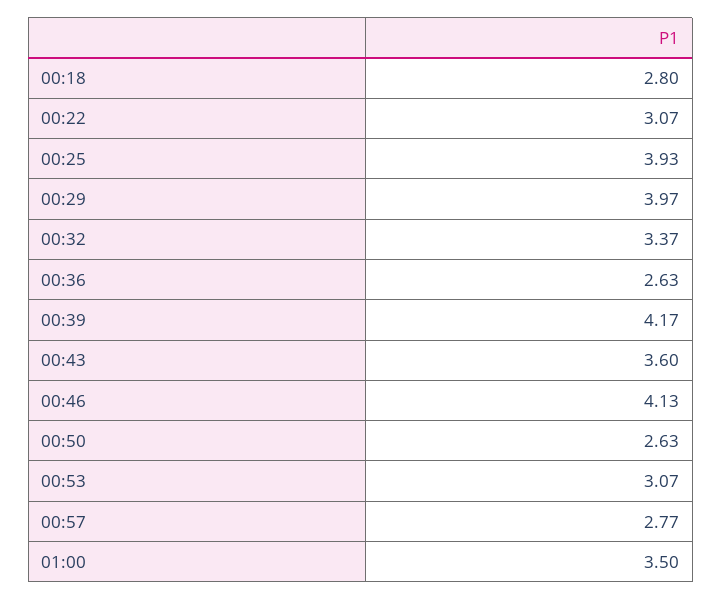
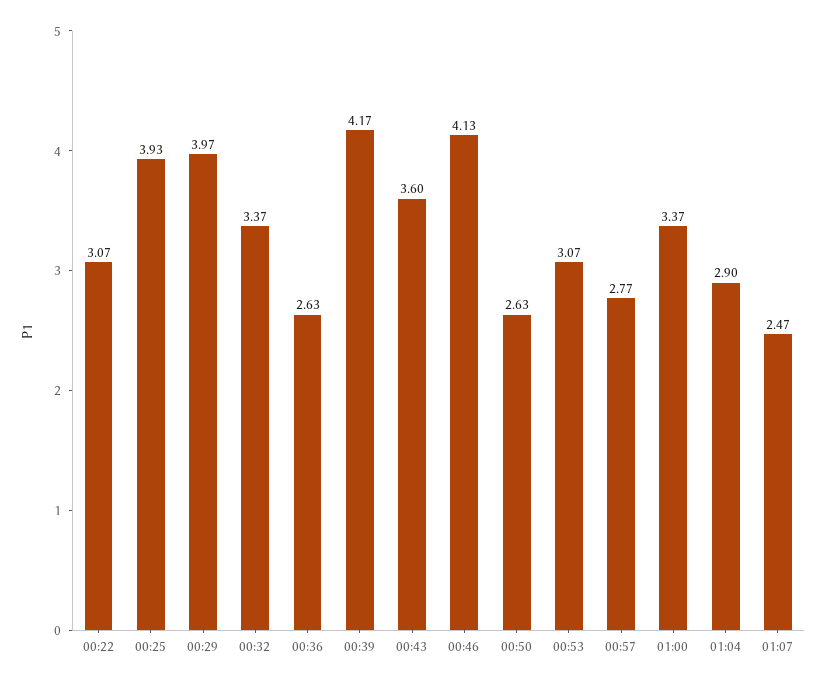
00:18: 2.8 -> none
01:00: 3.5 -> 3.37
01:04: none -> 2.9
01:07: none -> 2.47

